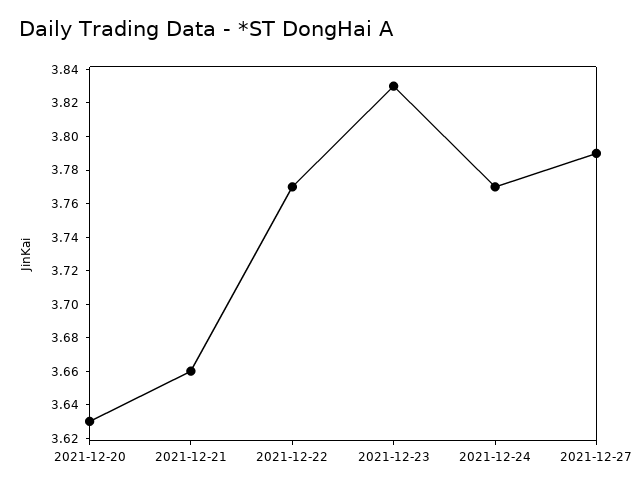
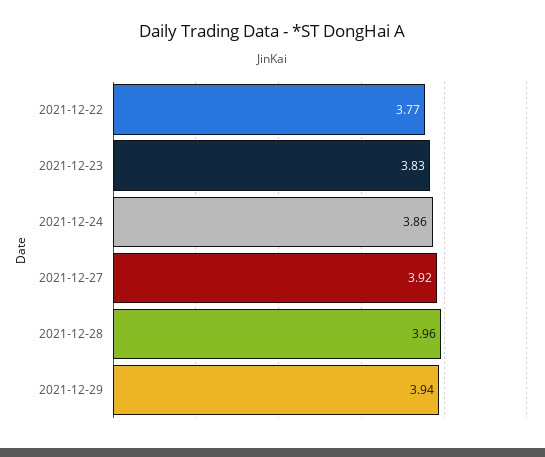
2021-12-20: 3.63 -> none
2021-12-21: 3.66 -> none
2021-12-24: 3.77 -> 3.86
2021-12-27: 3.79 -> 3.92
2021-12-28: none -> 3.96
2021-12-29: none -> 3.94

